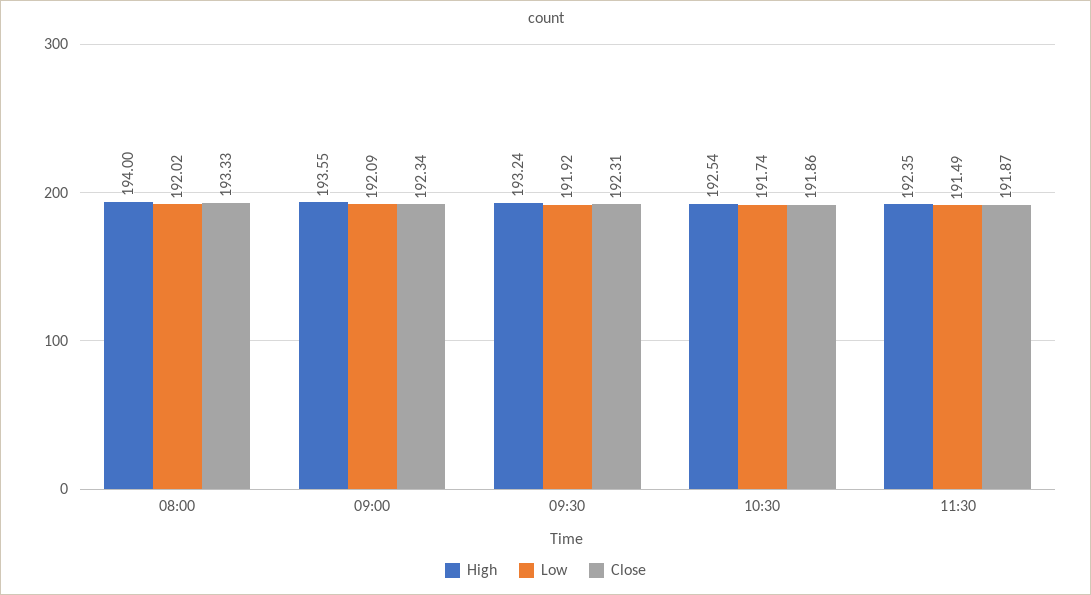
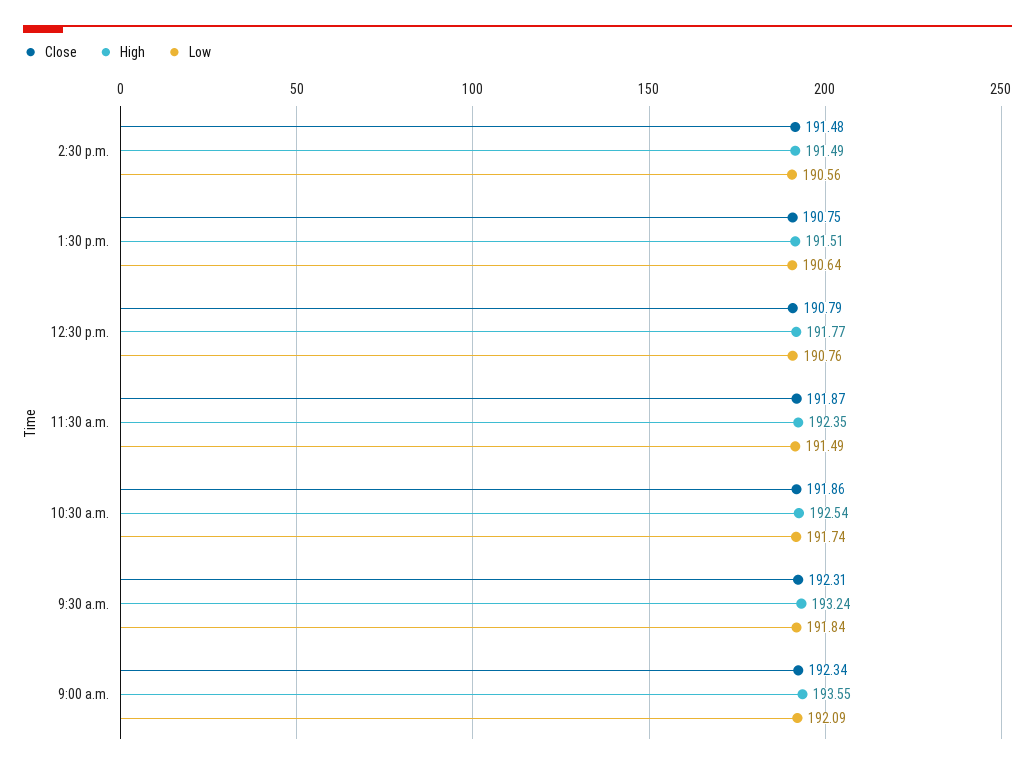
High, 08:00: 194 -> none
Low, 08:00: 192.02 -> none
Close, 08:00: 193.33 -> none
Low, 09:30: 191.92 -> 191.84
Close, 2:30 p.m.: none -> 191.48
High, 2:30 p.m.: none -> 191.49
Low, 2:30 p.m.: none -> 190.56
Close, 1:30 p.m.: none -> 190.75
High, 1:30 p.m.: none -> 191.51
Low, 1:30 p.m.: none -> 190.64
Close, 12:30 p.m.: none -> 190.79
High, 12:30 p.m.: none -> 191.77
Low, 12:30 p.m.: none -> 190.76

